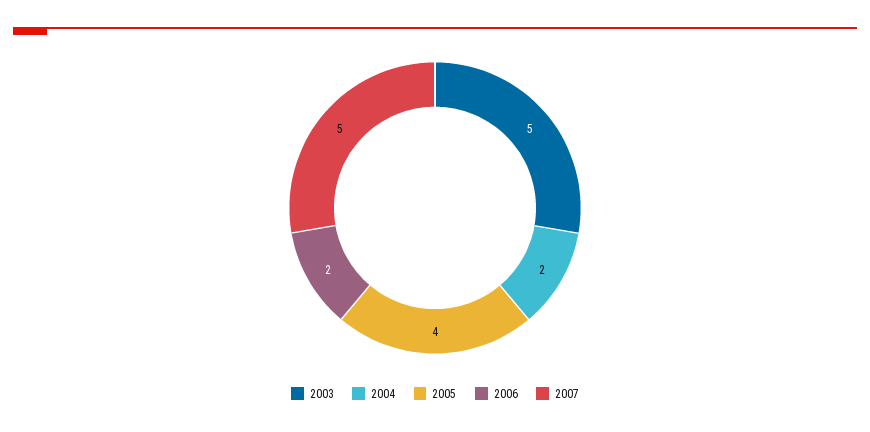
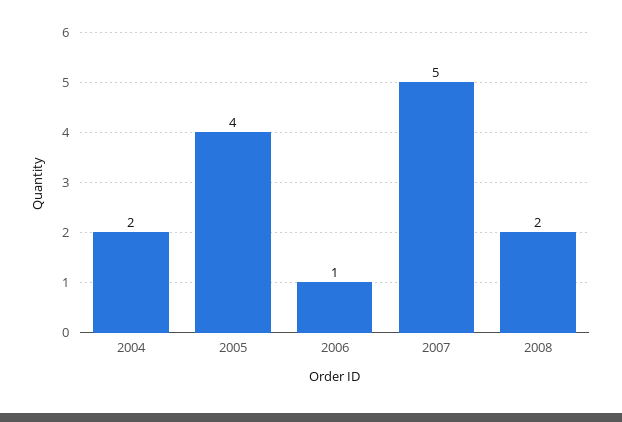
2003: 5 -> none
2006: 2 -> 1
2008: none -> 2

